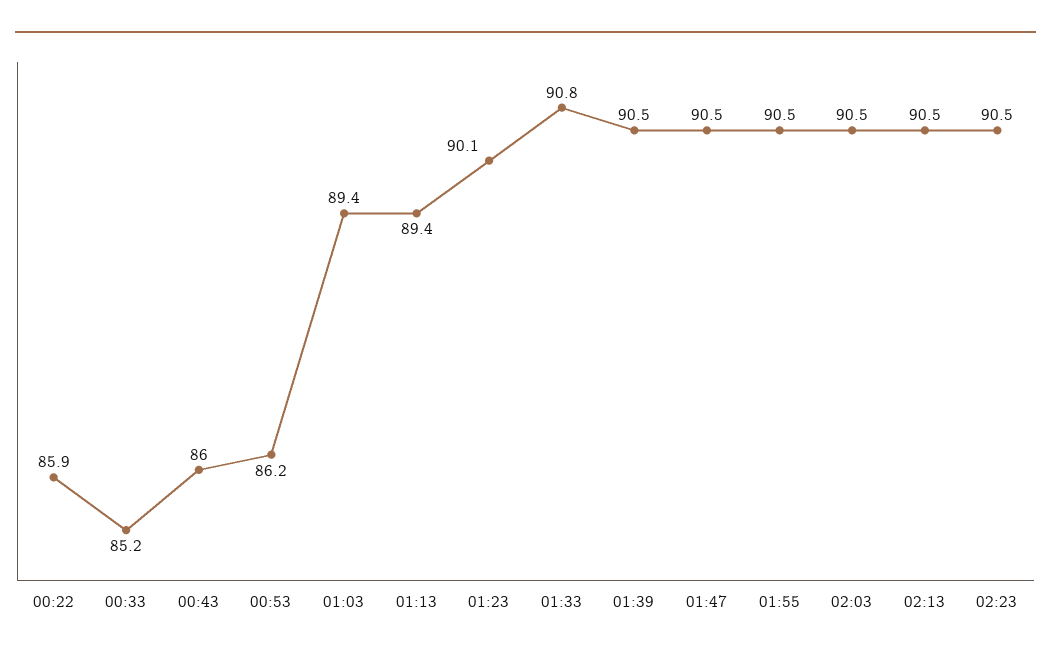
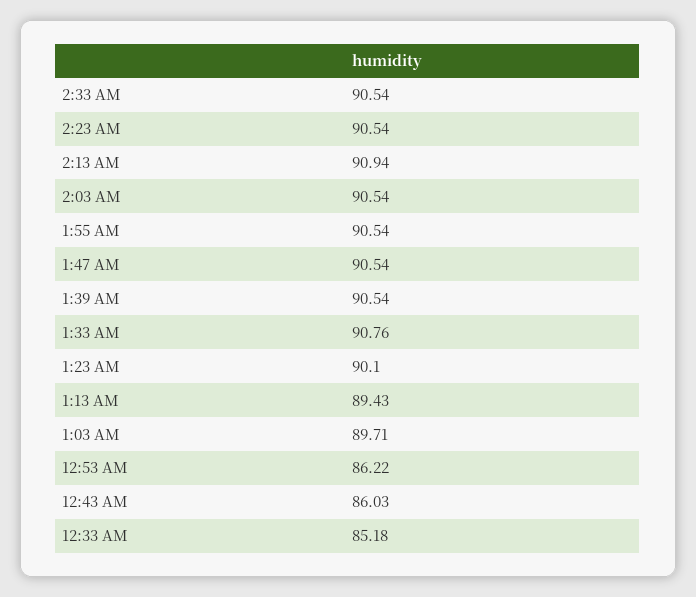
00:22: 85.9 -> none
01:03: 89.4 -> 89.71
02:13: 90.5 -> 90.94
2:33 AM: none -> 90.54

